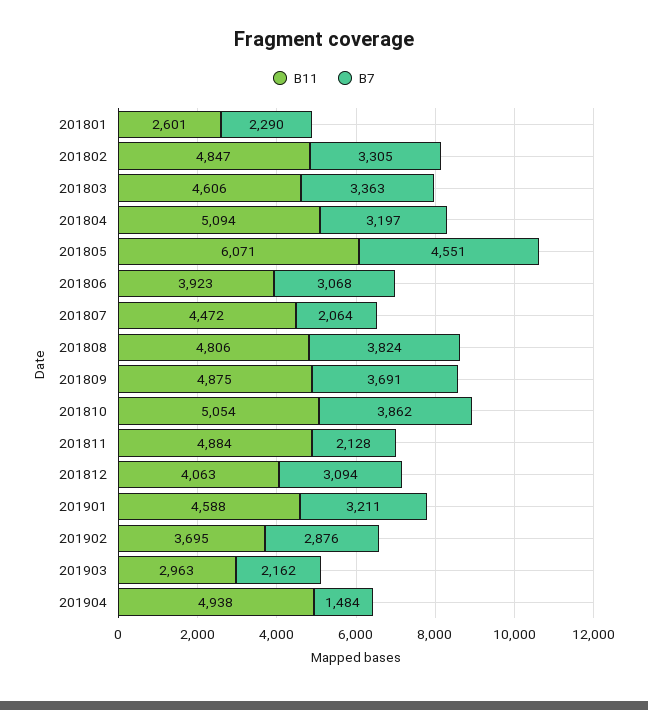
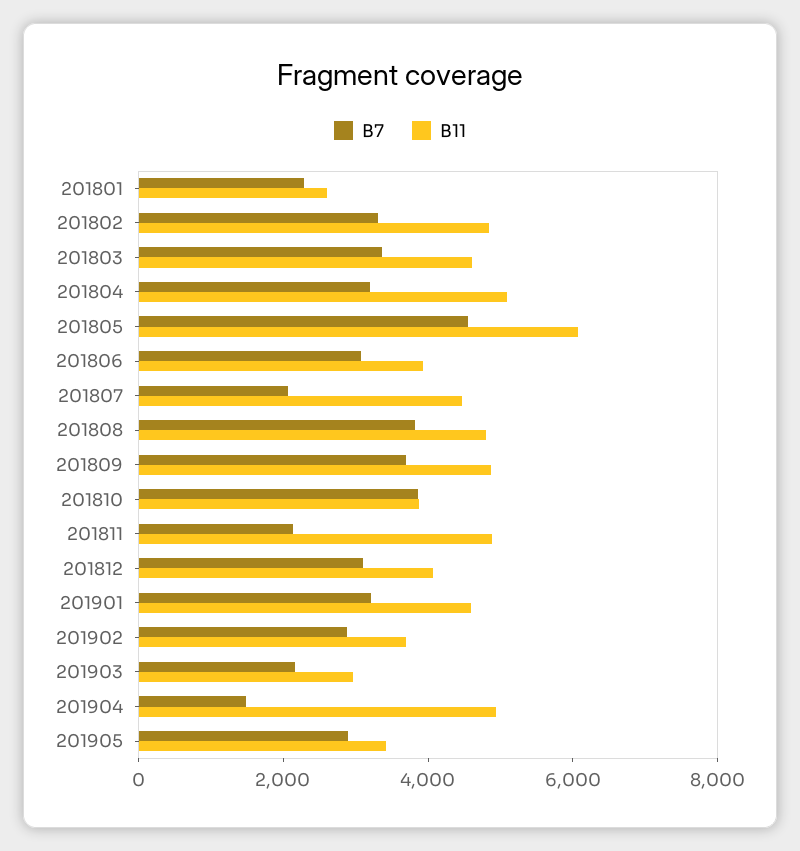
B11, 201810: 5054 -> 4000
B7, 201905: none -> 3000
B11, 201905: none -> 3500

